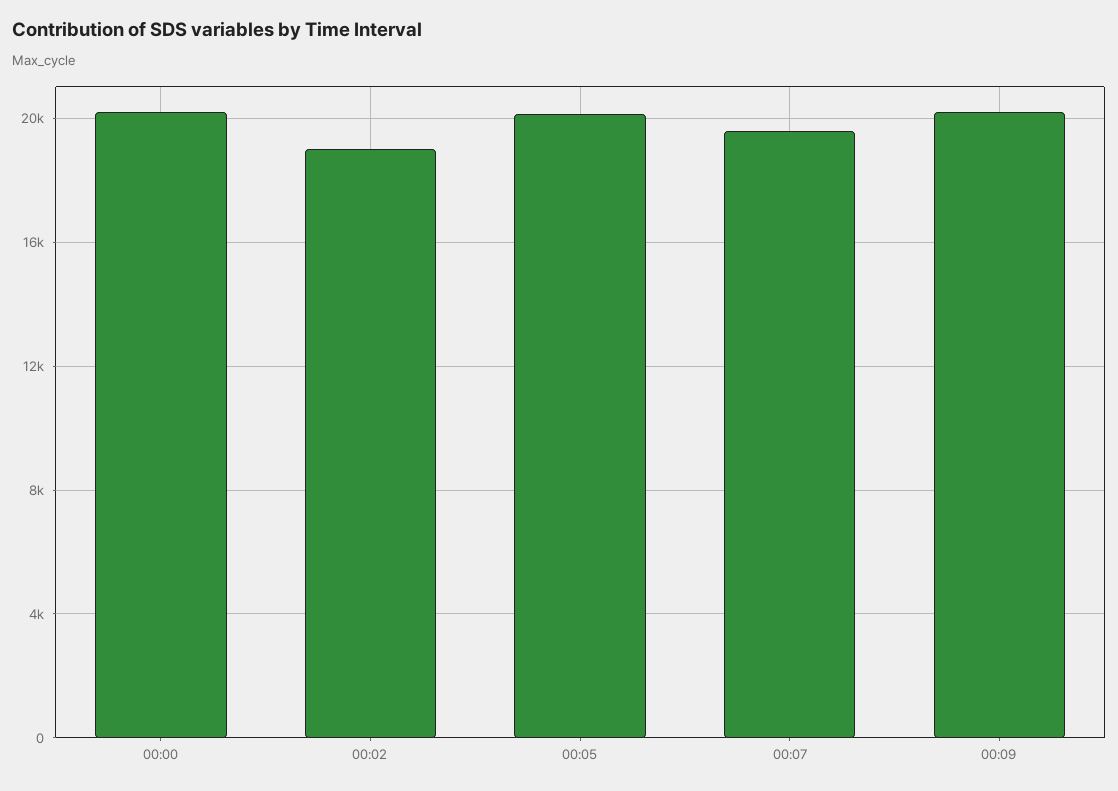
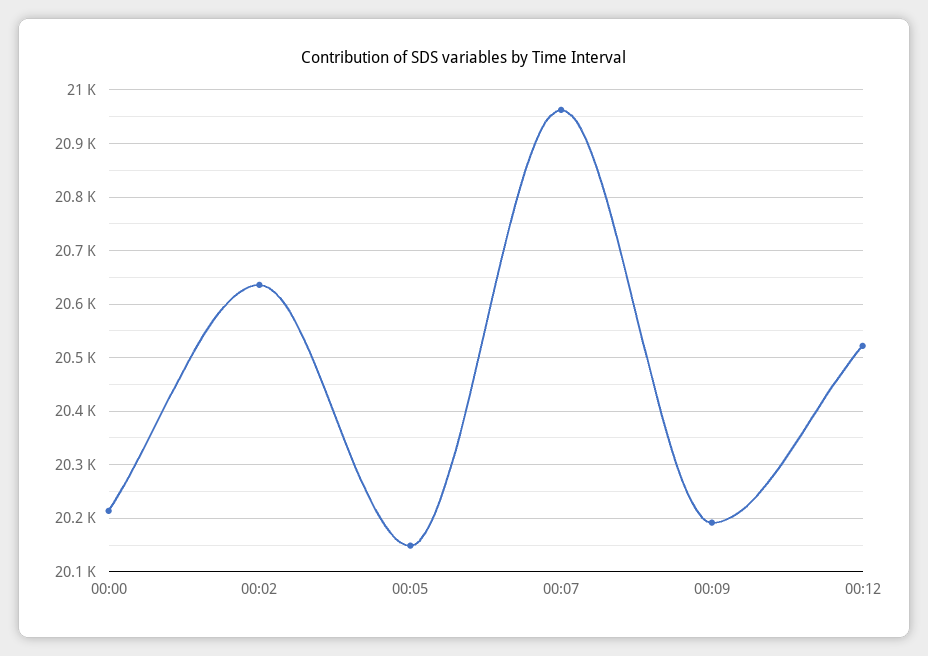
00:02: 19000 -> 20640
00:07: 19500 -> 20960
00:12: none -> 20520

